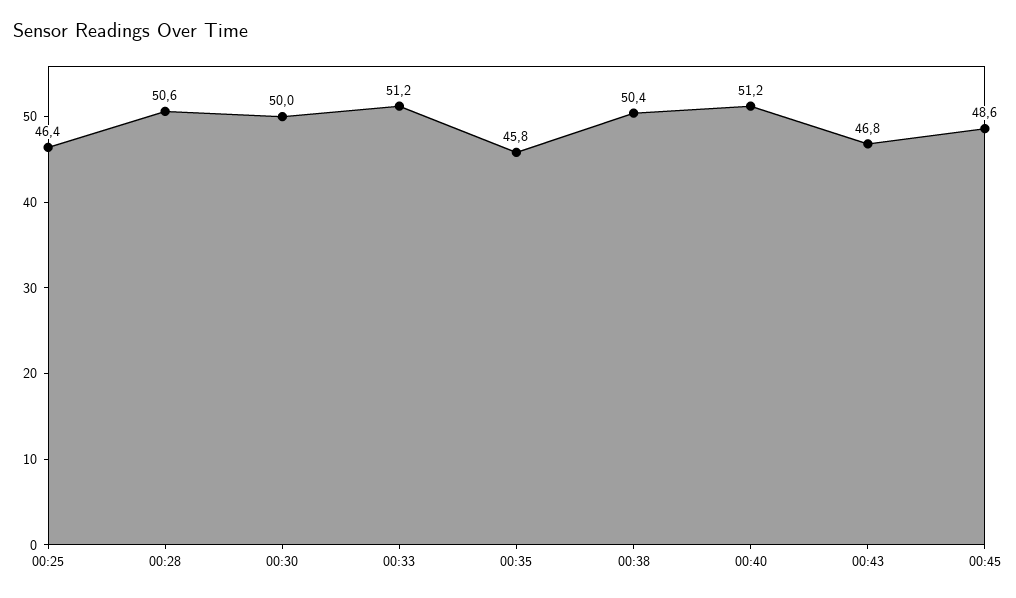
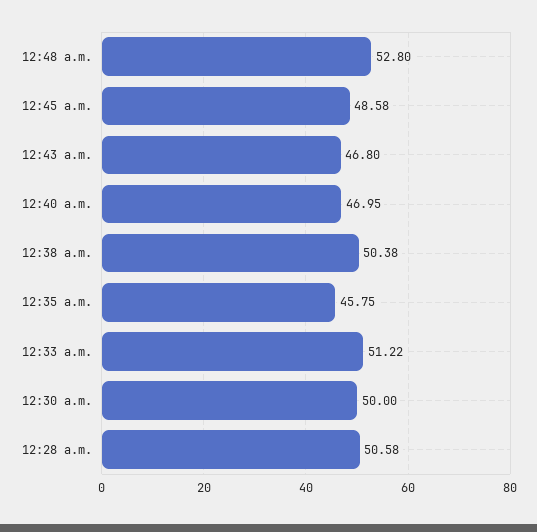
00:25: 46.4 -> none
00:40: 51.2 -> 46.95
12:48 a.m.: none -> 52.8

